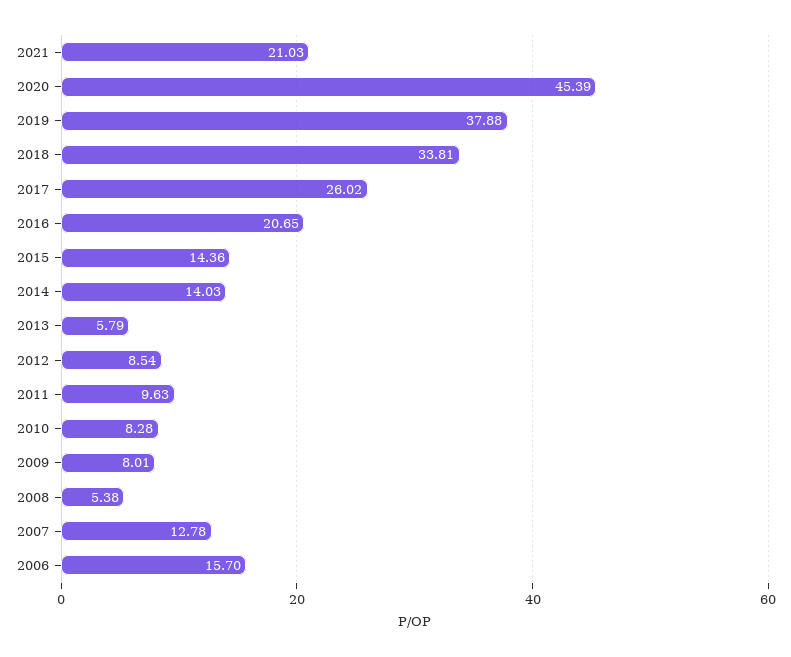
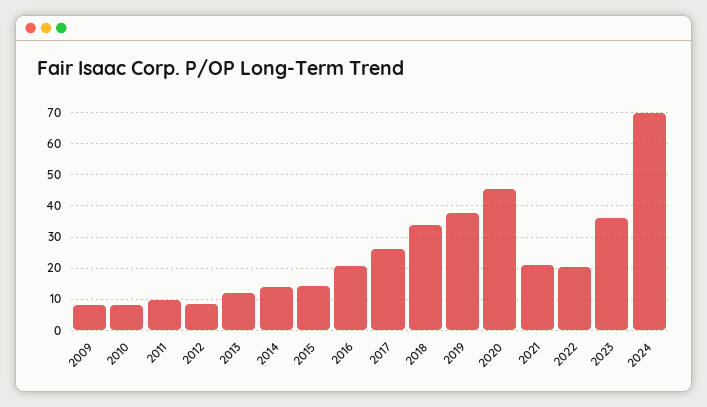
2013: 5.79 -> 12
2008: 5.38 -> none
2007: 12.78 -> none
2006: 15.7 -> none
2022: none -> 20
2023: none -> 36
2024: none -> 70

